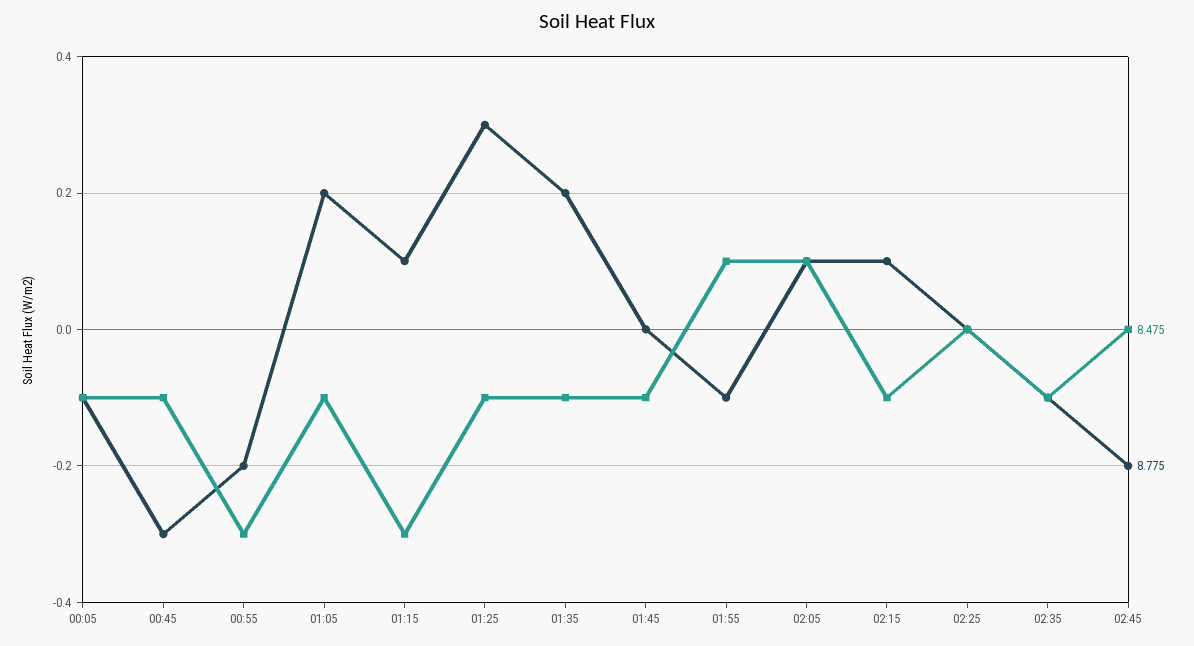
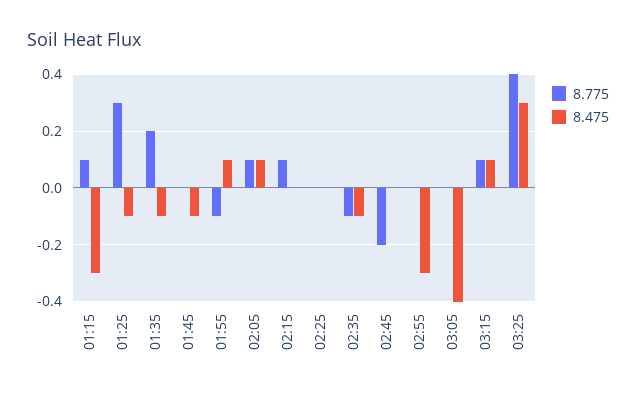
8.475, 00:05: -0.1 -> none
8.775, 00:05: -0.1 -> none
8.475, 00:45: -0.1 -> none
8.775, 00:45: -0.3 -> none
8.475, 00:55: -0.3 -> none
8.775, 00:55: -0.2 -> none
8.475, 01:05: -0.1 -> none
8.775, 01:05: 0.2 -> none
8.475, 02:15: -0.1 -> 0
8.775, 02:55: none -> 0
8.475, 02:55: none -> -0.3
8.775, 03:05: none -> 0
8.475, 03:05: none -> -0.4
8.775, 03:15: none -> 0.1
8.475, 03:15: none -> 0.1
8.775, 03:25: none -> 0.4
8.475, 03:25: none -> 0.3

